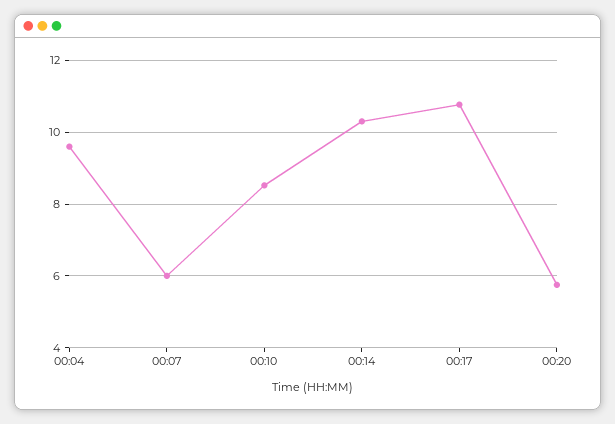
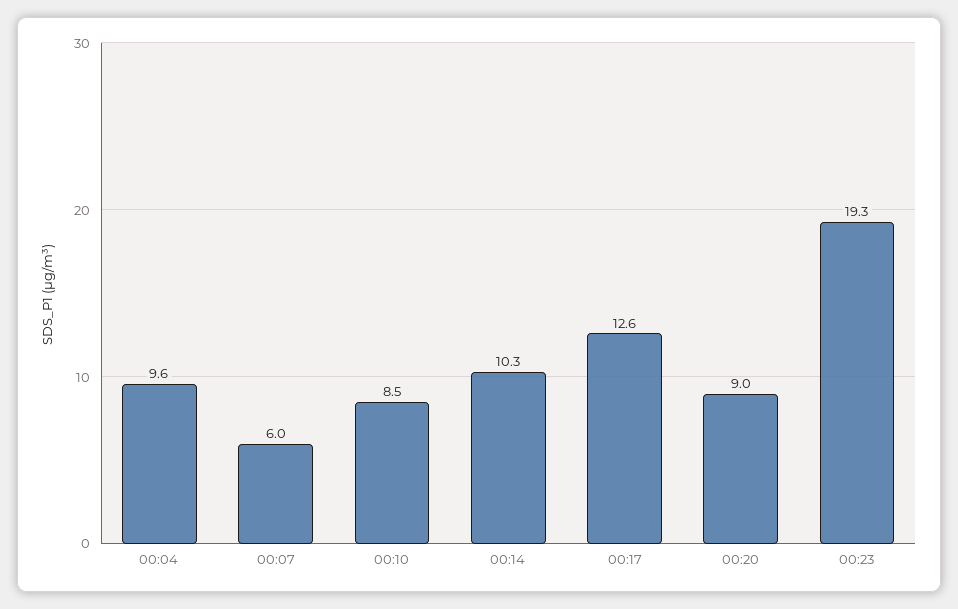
00:17: 10.8 -> 12.6
00:20: 5.8 -> 9
00:23: none -> 19.3

